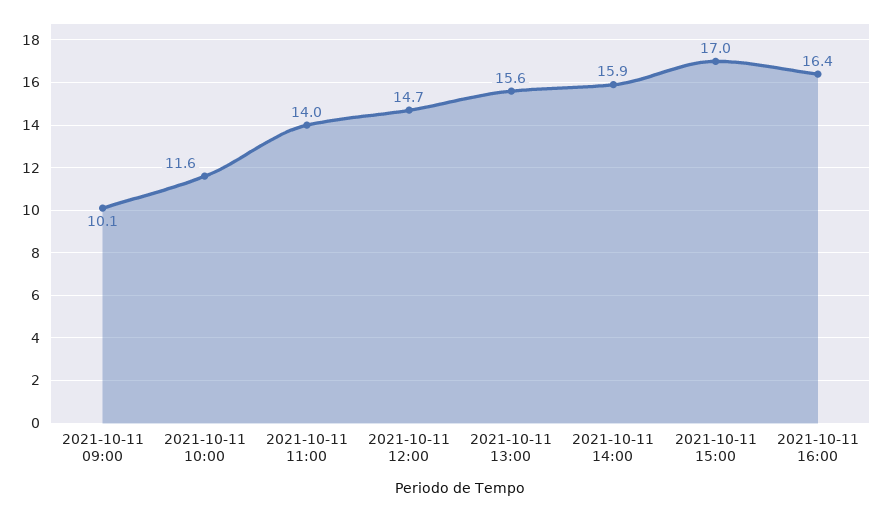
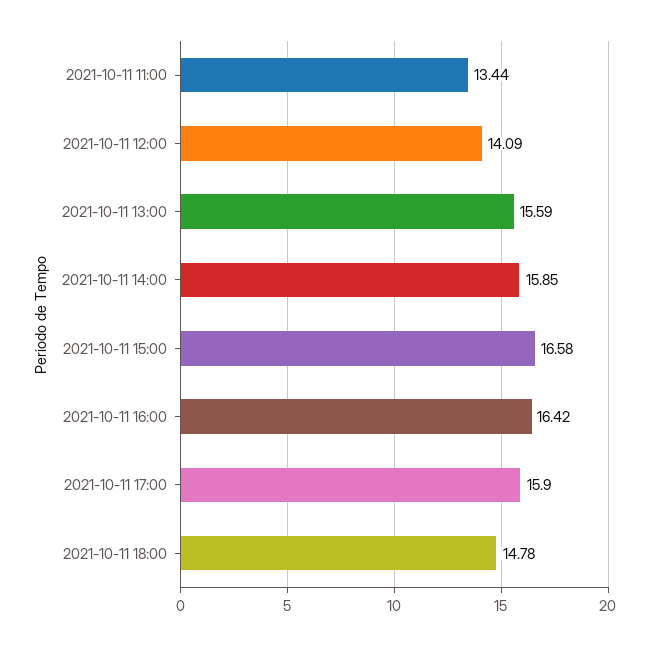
2021-10-11 09:00: 10.1 -> none
2021-10-11 10:00: 11.6 -> none
2021-10-11 11:00: 14 -> 13.44
2021-10-11 12:00: 14.7 -> 14.09
2021-10-11 15:00: 17 -> 16.58
2021-10-11 17:00: none -> 15.9
2021-10-11 18:00: none -> 14.78

